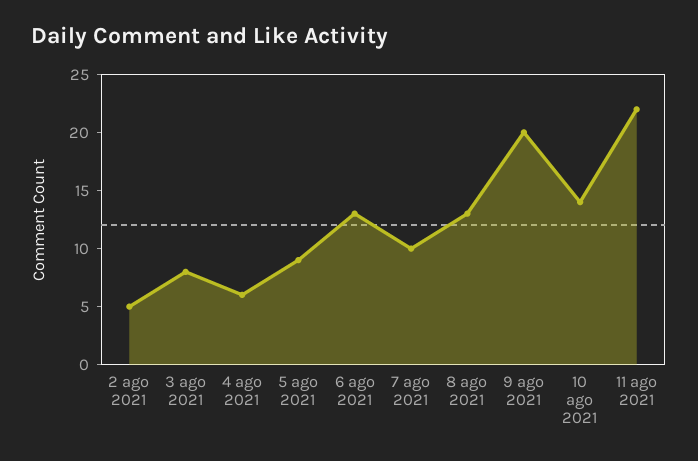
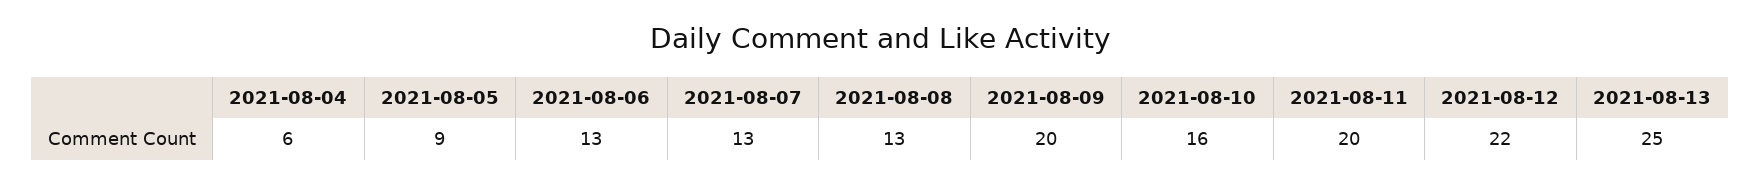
2 ago 2021: 5 -> none
3 ago 2021: 8 -> none
7 ago 2021: 10 -> 13
10 ago 2021: 14 -> 16
11 ago 2021: 22 -> 20
2021-08-12: none -> 22
2021-08-13: none -> 25

